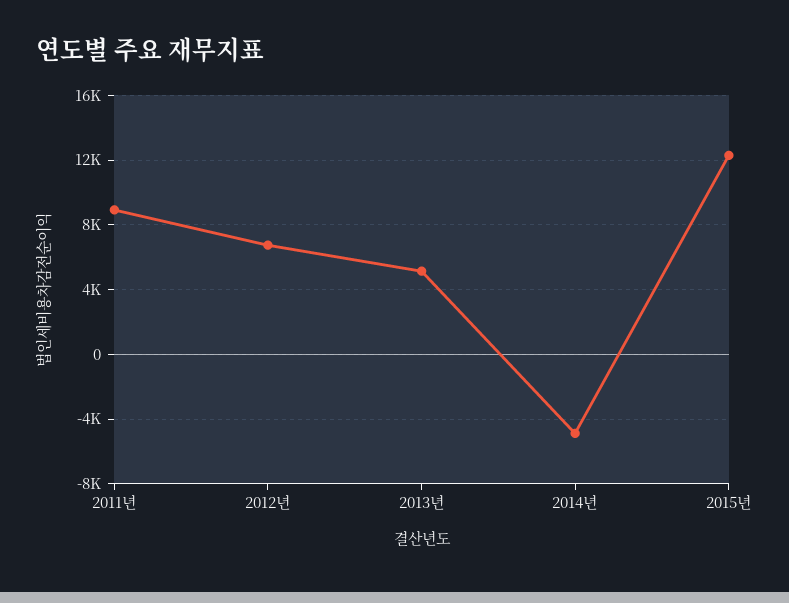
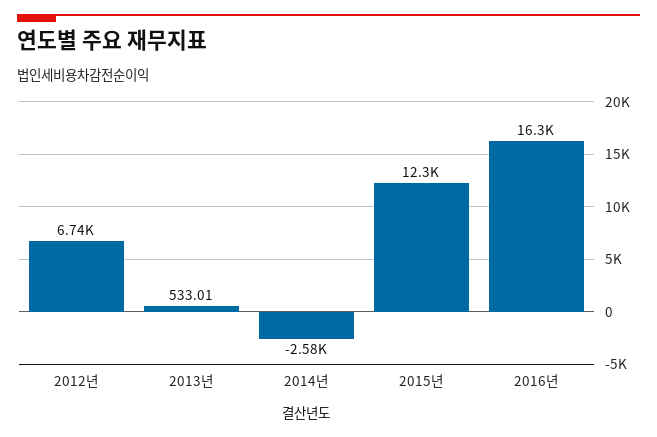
2011년: 9000 -> none
2013년: 5000 -> 533.01
2014년: -5000 -> -2580
2016년: none -> 16300

